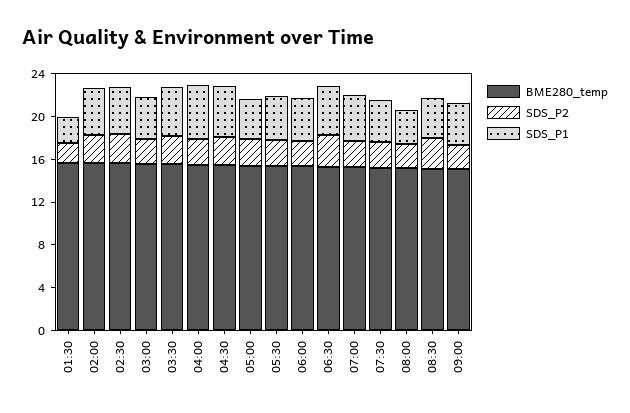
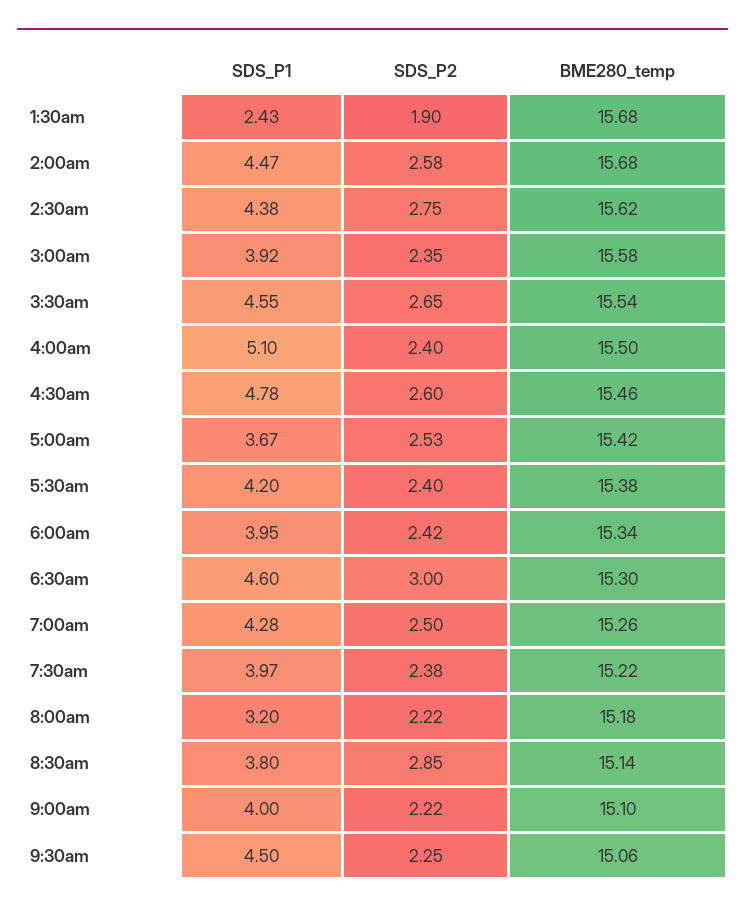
SDS_P1, 9:30am: none -> 4.5
SDS_P2, 9:30am: none -> 2.25
BME280_temp, 9:30am: none -> 15.06

